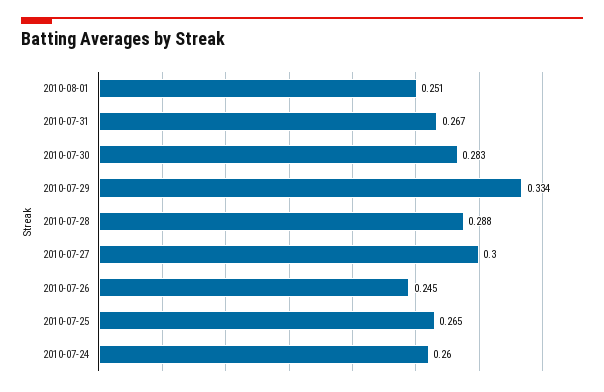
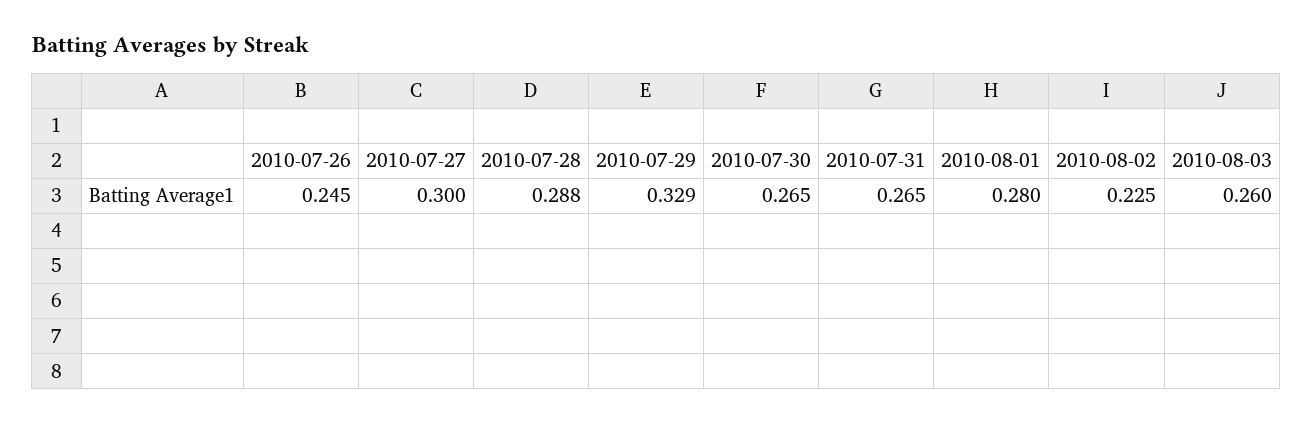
2010-08-01: 0.251 -> 0.28
2010-07-31: 0.267 -> 0.265
2010-07-30: 0.283 -> 0.265
2010-07-29: 0.334 -> 0.329
2010-07-25: 0.265 -> none
2010-07-24: 0.26 -> none
2010-08-02: none -> 0.225
2010-08-03: none -> 0.26

